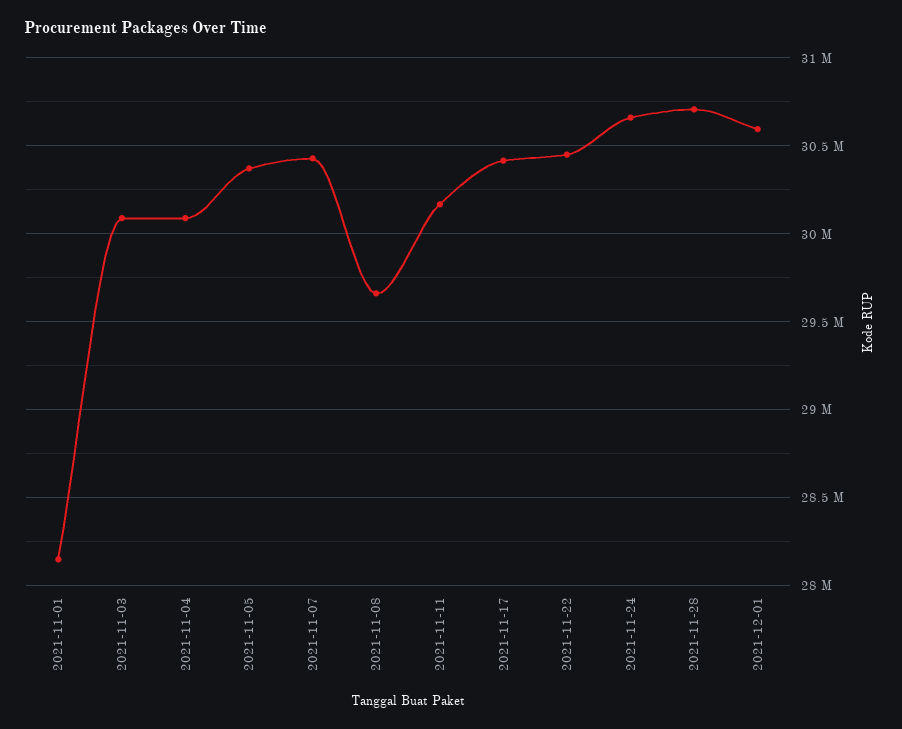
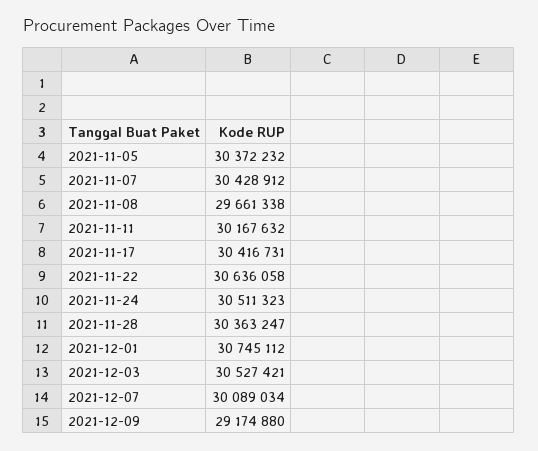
2021-11-01: 28150000 -> none
2021-11-03: 30100000 -> none
2021-11-04: 30100000 -> none
2021-11-22: 30450000 -> 30636058
2021-11-24: 30650000 -> 30511323
2021-11-28: 30700000 -> 30363247
2021-12-01: 30600000 -> 30745112
2021-12-03: none -> 30527421
2021-12-07: none -> 30089034
2021-12-09: none -> 29174880

